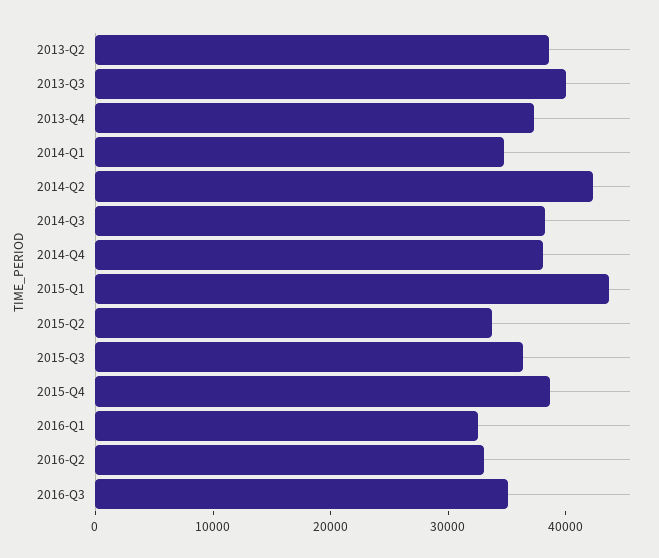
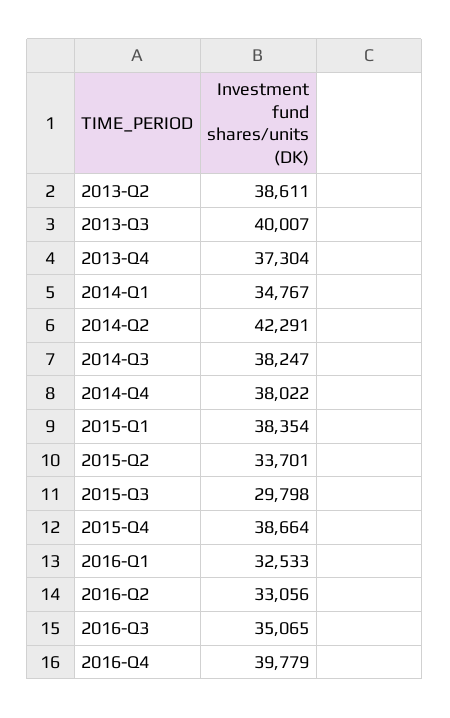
2015-Q1: 44000 -> 38354
2015-Q3: 36000 -> 29798
2016-Q4: none -> 39779

